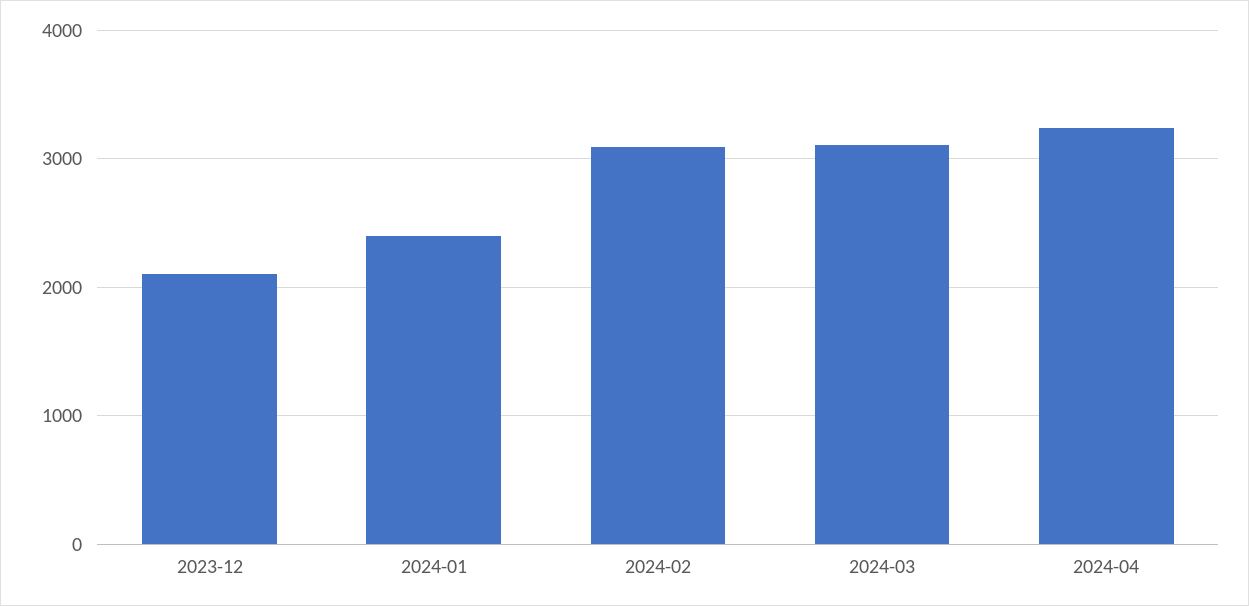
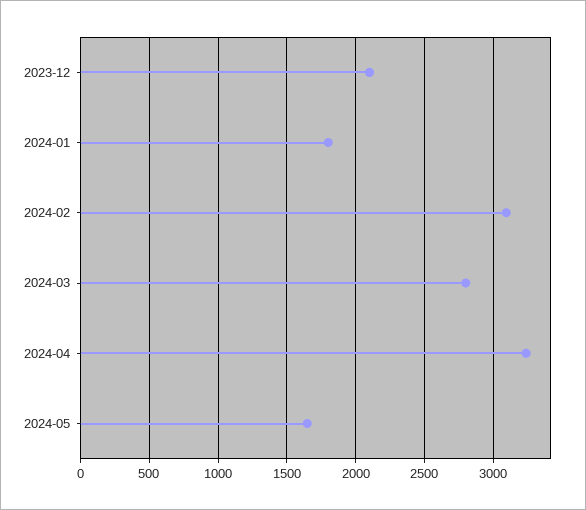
2024-01: 2400 -> 1800
2024-03: 3100 -> 2800
2024-05: none -> 1650

